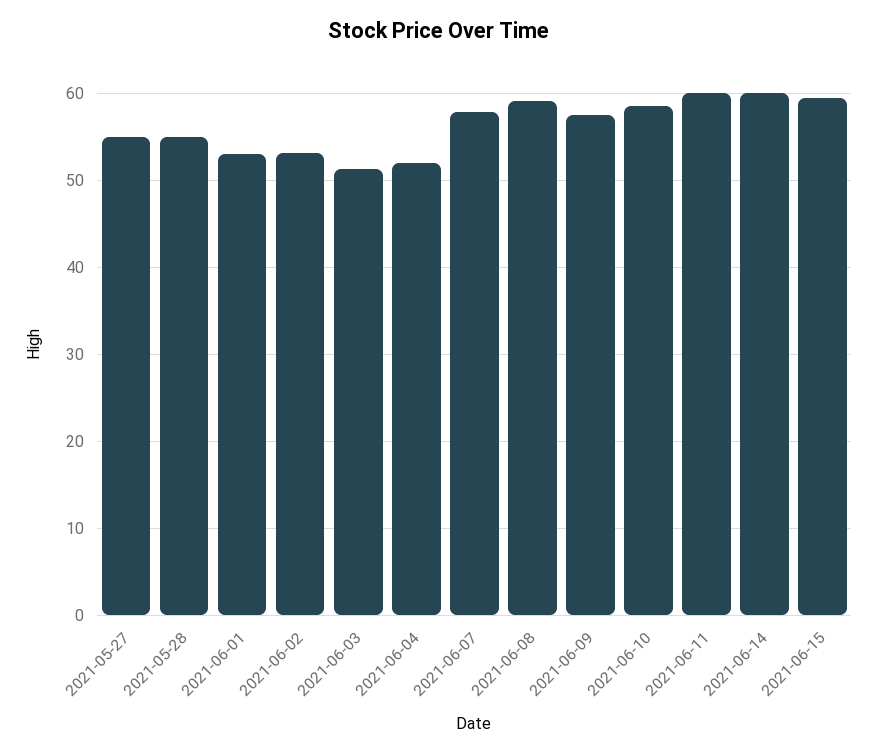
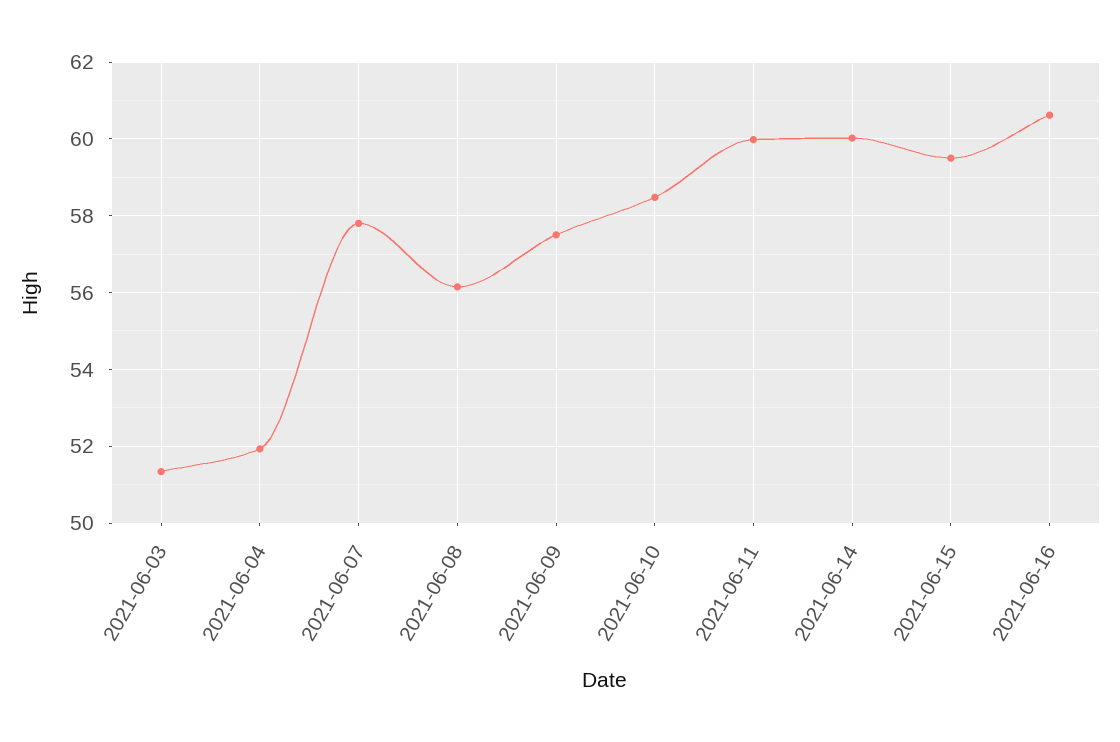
2021-05-27: 55 -> none
2021-05-28: 55 -> none
2021-06-01: 53 -> none
2021-06-02: 53 -> none
2021-06-08: 59 -> 56.2
2021-06-16: none -> 60.6

